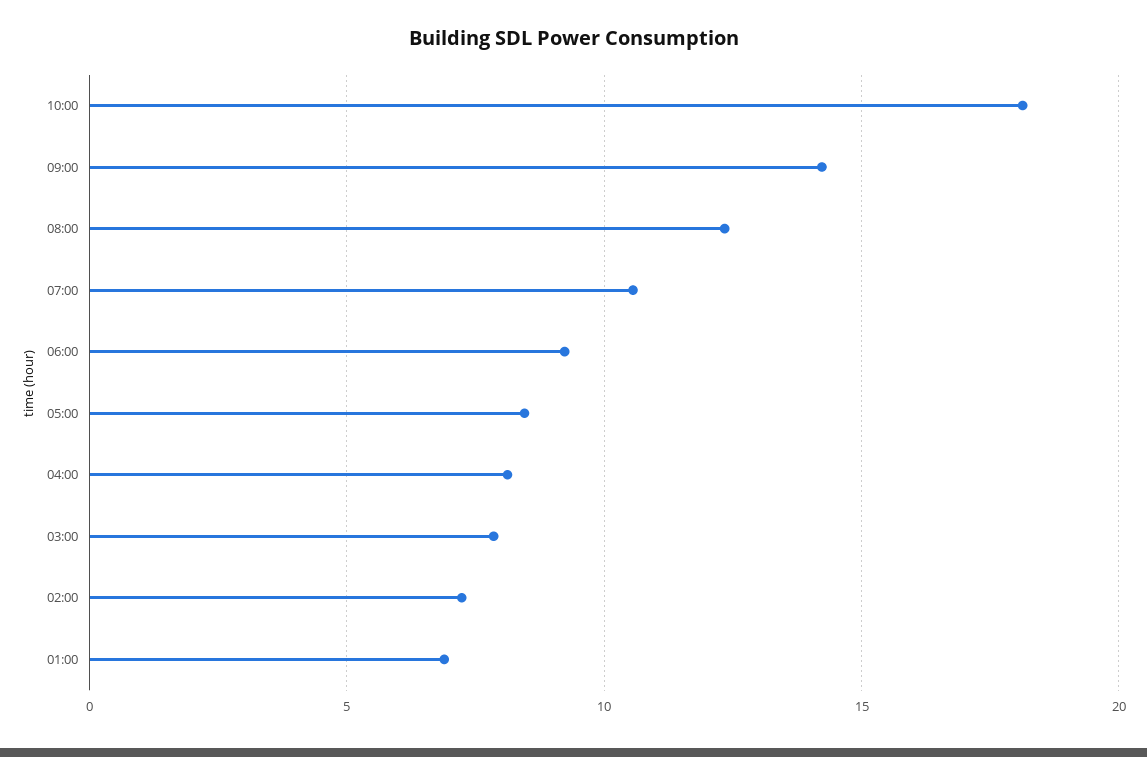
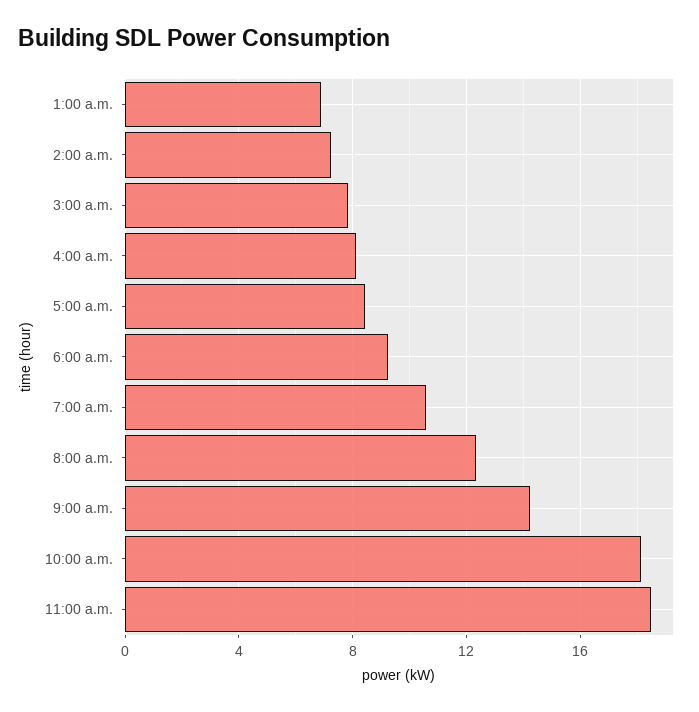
11:00 a.m.: none -> 18.5

